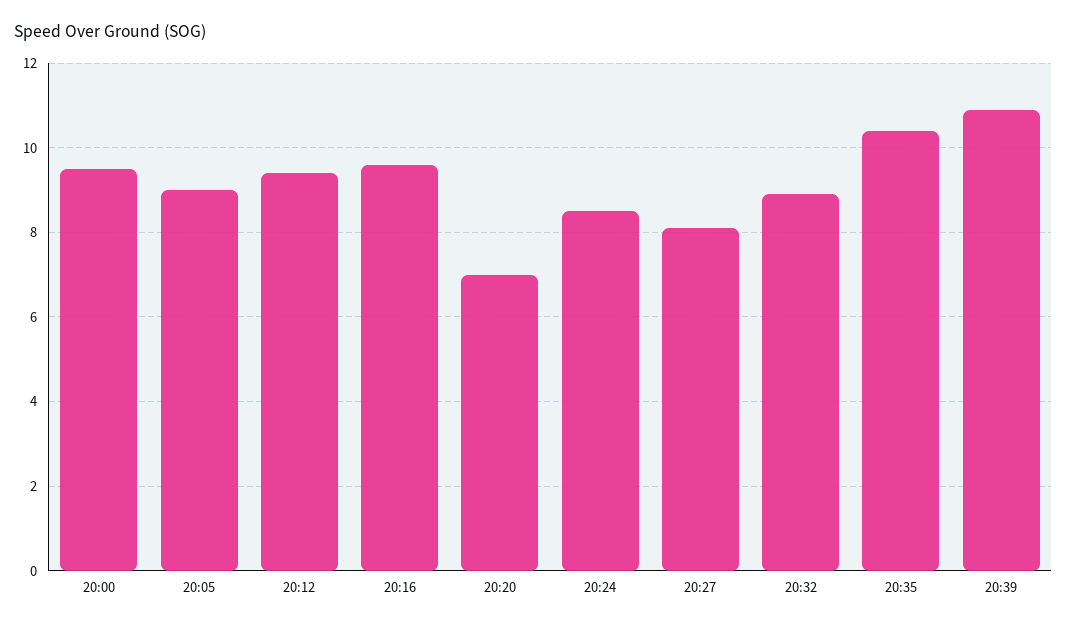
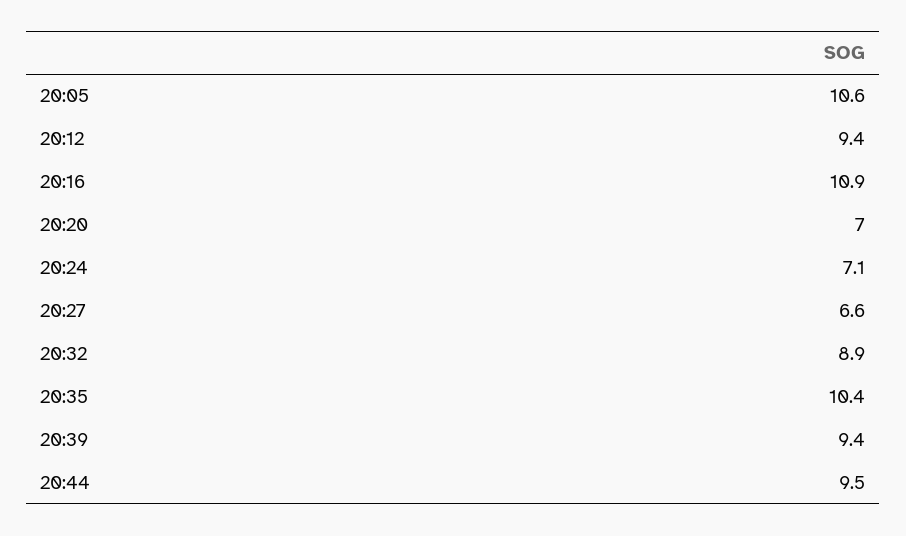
20:00: 9.5 -> none
20:05: 9 -> 10.6
20:16: 9.5 -> 10.9
20:24: 8.5 -> 7.1
20:27: 8 -> 6.6
20:39: 11 -> 9.4
20:44: none -> 9.5

